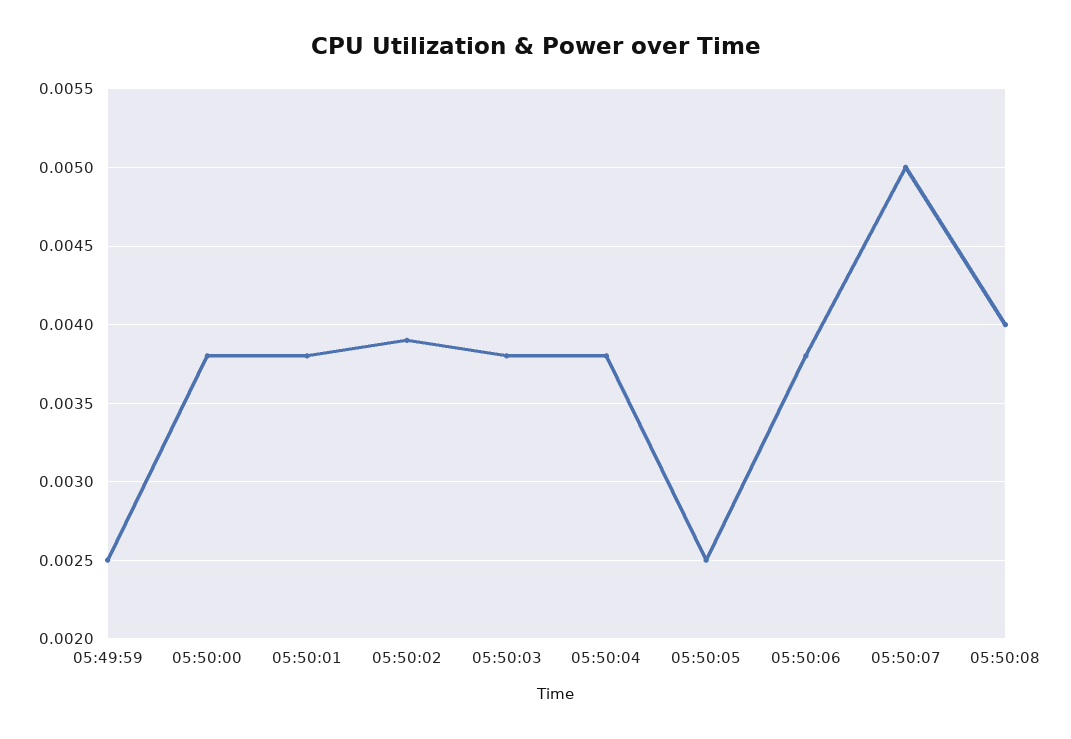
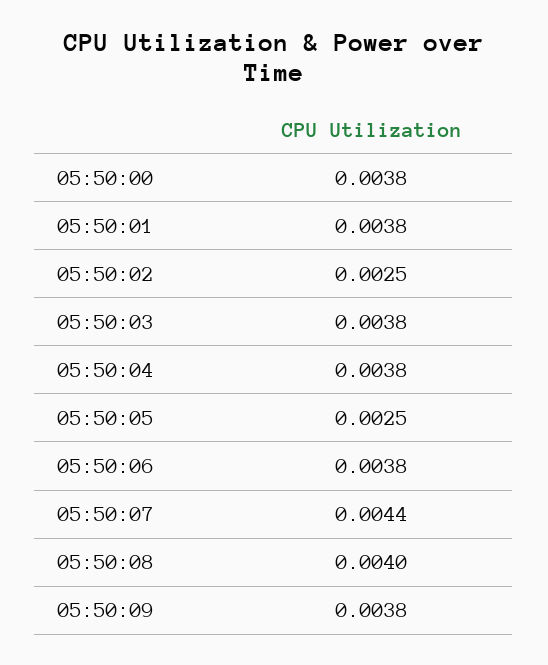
05:49:59: 0.0025 -> none
05:50:02: 0.0039 -> 0.0025
05:50:07: 0.005 -> 0.0044
05:50:09: none -> 0.0038

